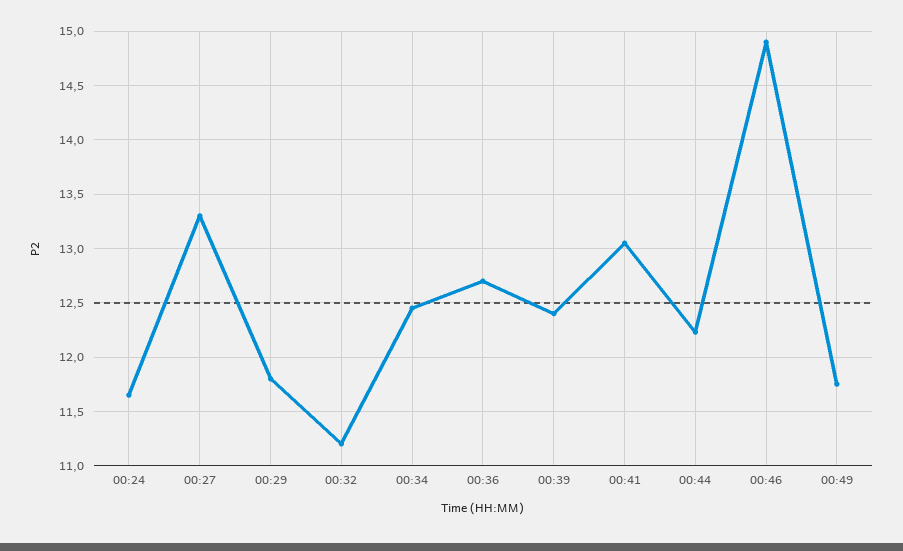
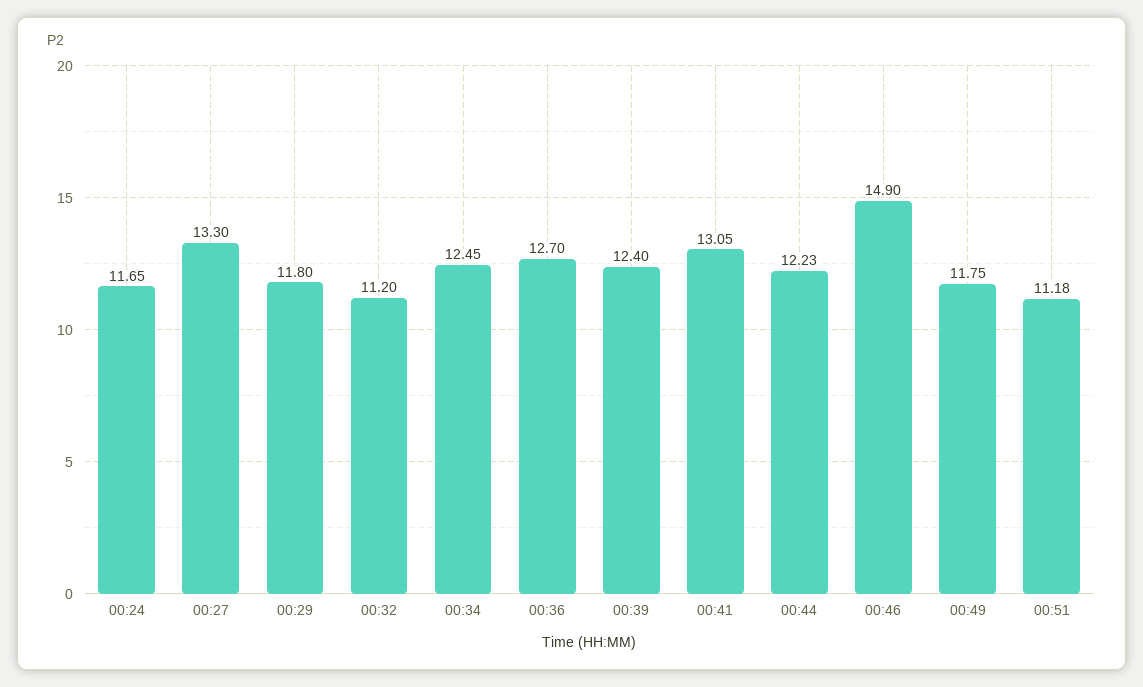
00:51: none -> 11.18

